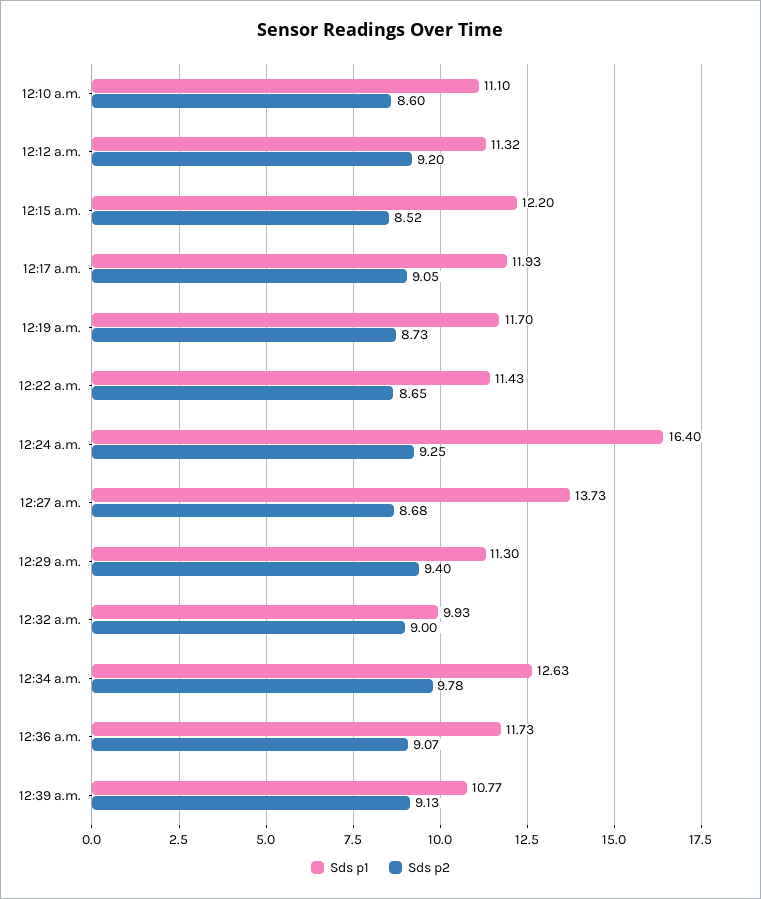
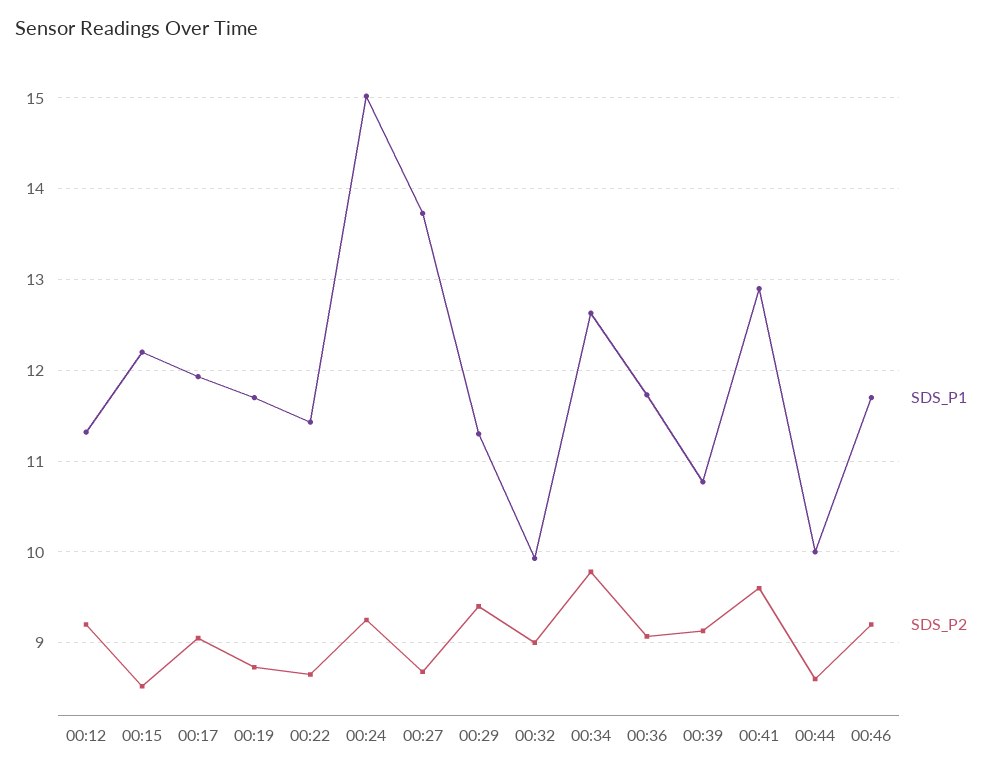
Sds p1, 12:10 a.m.: 11.1 -> none
Sds p2, 12:10 a.m.: 8.6 -> none
Sds p1, 12:24 a.m.: 16.4 -> 15
Sds p1, 00:41: none -> 12.9
Sds p2, 00:41: none -> 9.6
Sds p1, 00:44: none -> 10
Sds p2, 00:44: none -> 8.6
Sds p1, 00:46: none -> 11.7
Sds p2, 00:46: none -> 9.2

